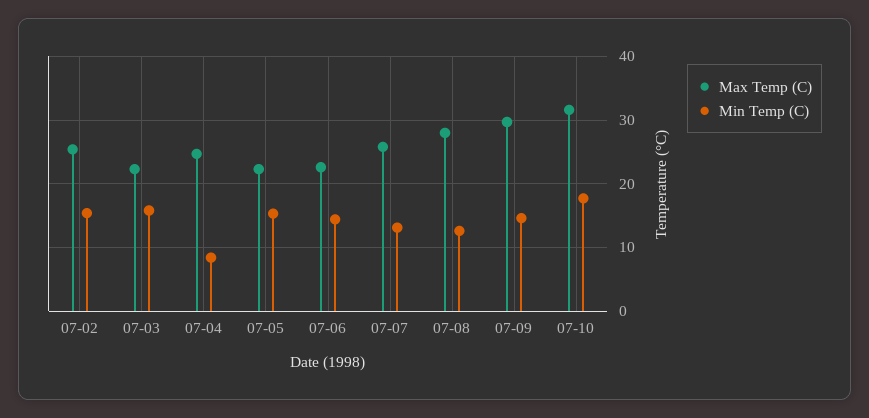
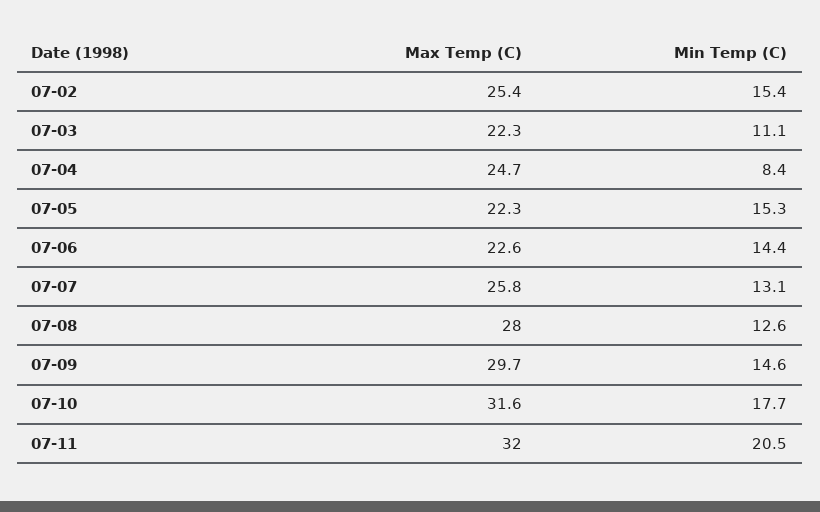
Min Temp (C), 07-03: 16 -> 11.1
Max Temp (C), 07-11: none -> 32
Min Temp (C), 07-11: none -> 20.5

